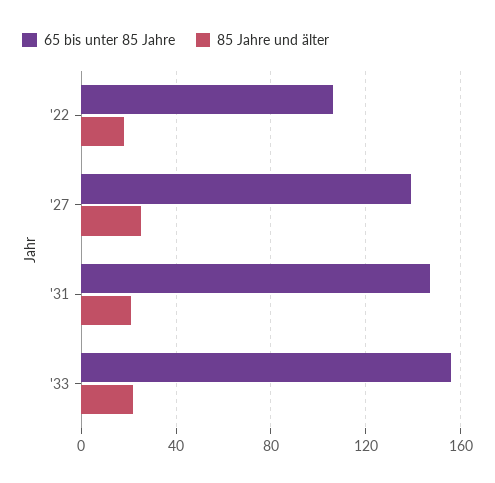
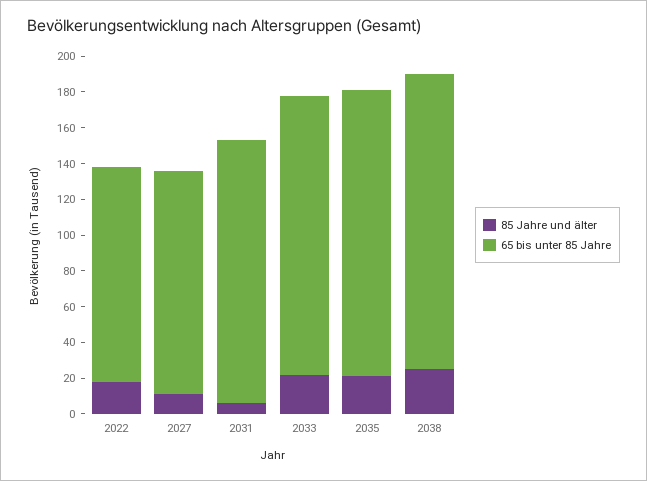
65 bis unter 85 Jahre, '22: 105 -> 120
65 bis unter 85 Jahre, '27: 140 -> 125
85 Jahre und älter, '27: 25 -> 10
85 Jahre und älter, '31: 20 -> 5
85 Jahre und älter, 2035: none -> 20
65 bis unter 85 Jahre, 2035: none -> 160
85 Jahre und älter, 2038: none -> 25
65 bis unter 85 Jahre, 2038: none -> 165

